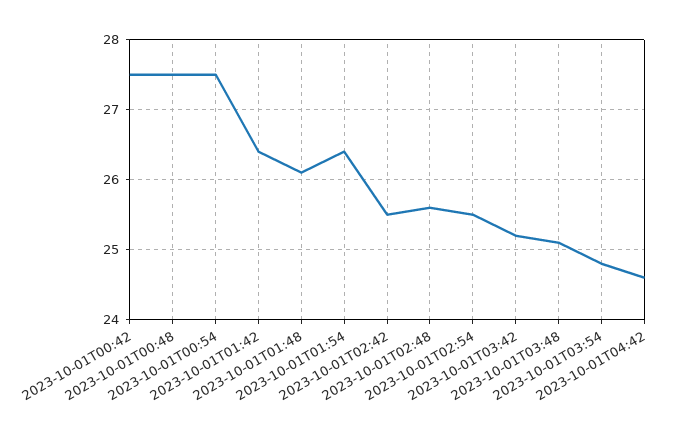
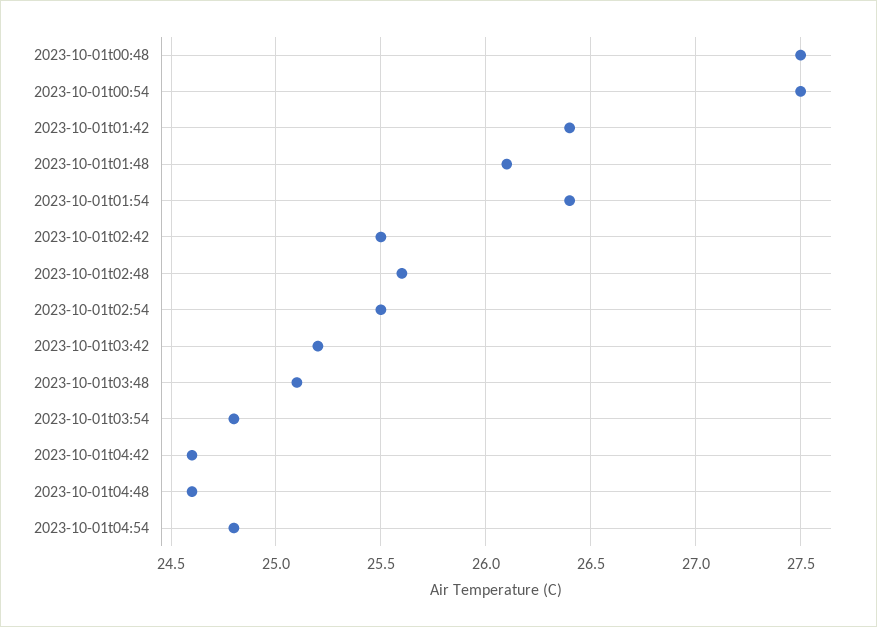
2023-10-01T00:42: 27.5 -> none
2023-10-01t04:48: none -> 24.6
2023-10-01t04:54: none -> 24.8

